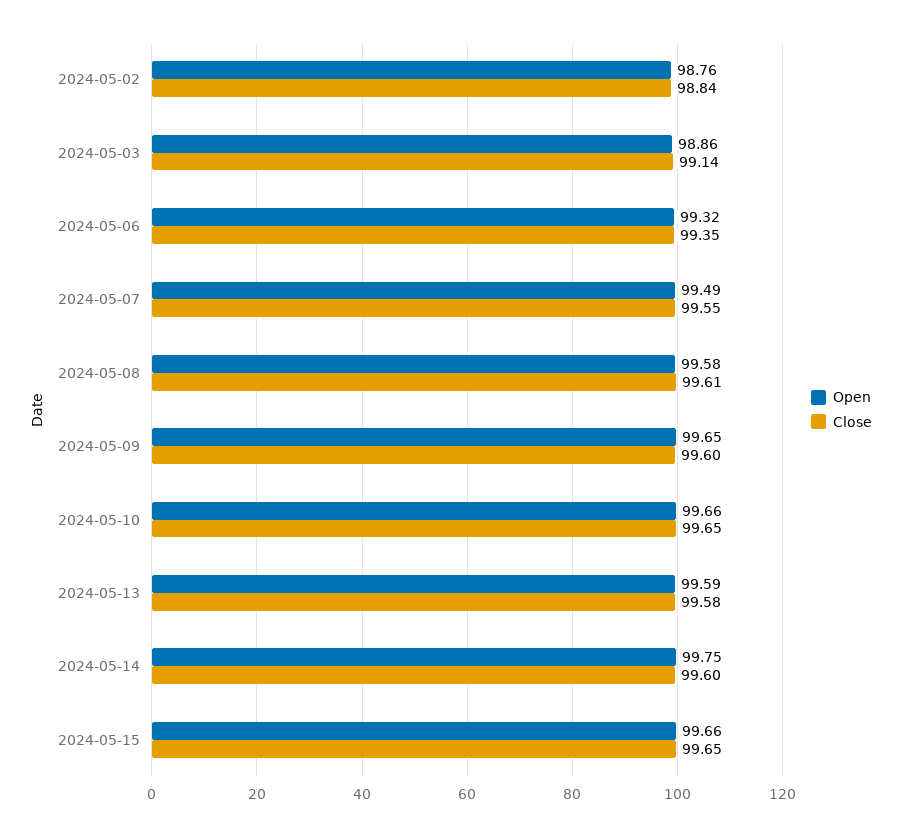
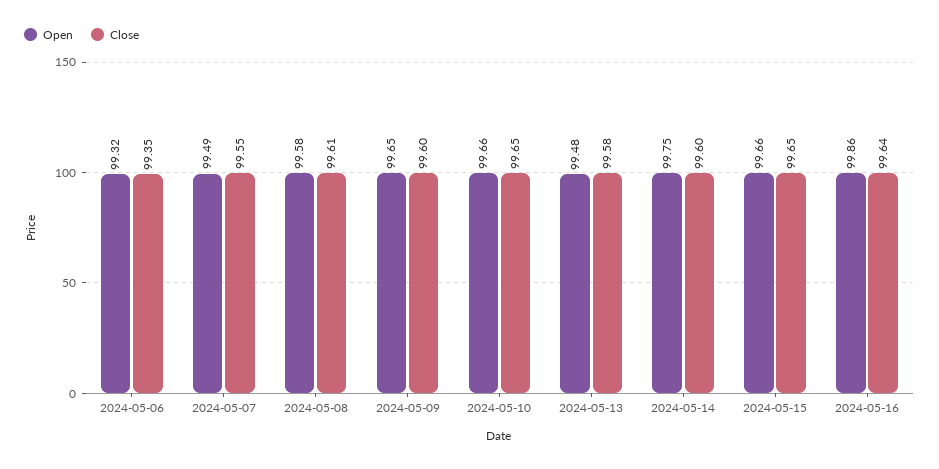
Open, 2024-05-02: 98.76 -> none
Close, 2024-05-02: 98.84 -> none
Open, 2024-05-03: 98.86 -> none
Close, 2024-05-03: 99.14 -> none
Open, 2024-05-13: 99.59 -> 99.48
Open, 2024-05-16: none -> 99.86
Close, 2024-05-16: none -> 99.64

